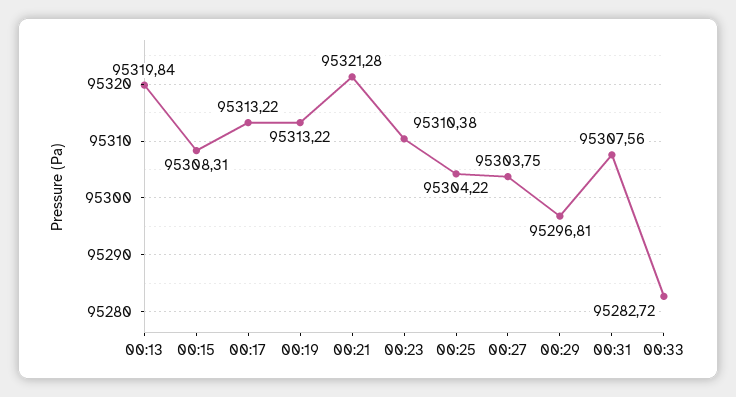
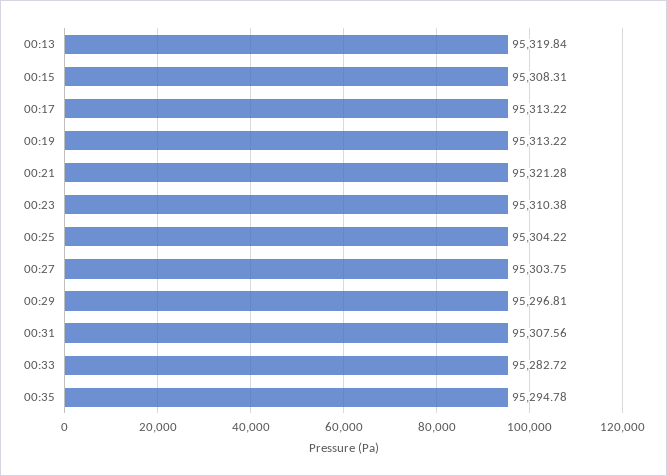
00:35: none -> 95294.78

